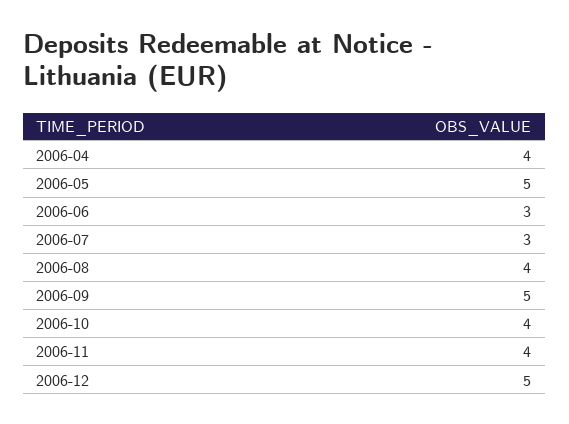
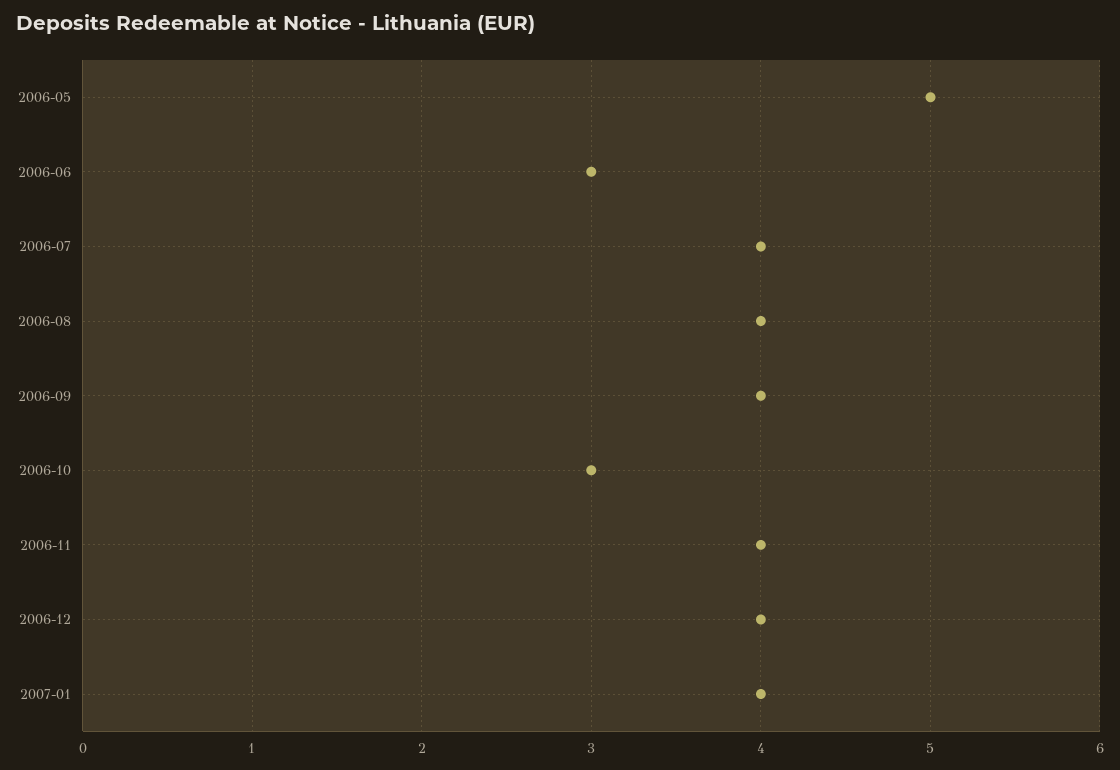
2006-04: 4 -> none
2006-07: 3 -> 4
2006-09: 5 -> 4
2006-10: 4 -> 3
2006-12: 5 -> 4
2007-01: none -> 4

